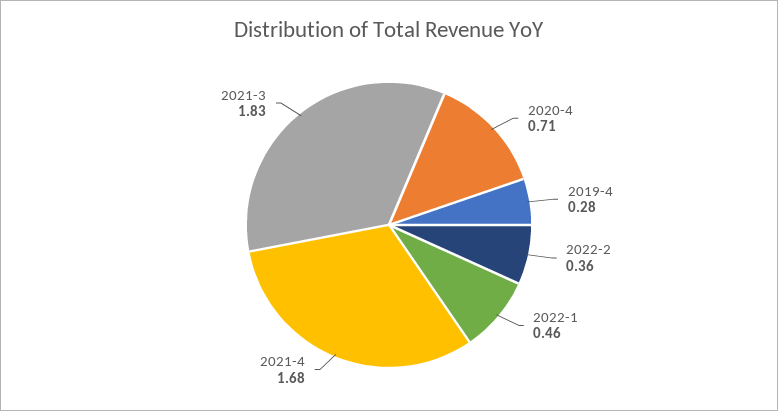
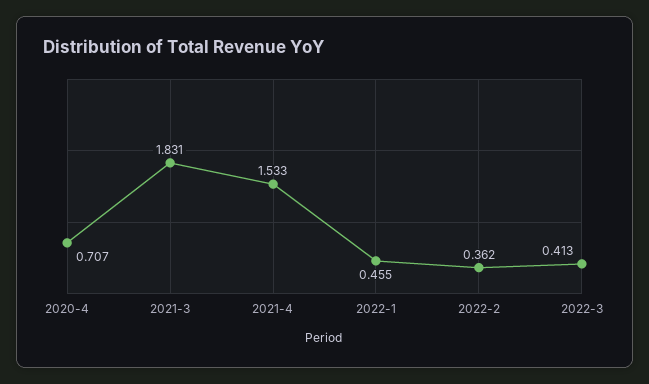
2019-4: 0.28 -> none
2021-4: 1.68 -> 1.533
2022-3: none -> 0.413

